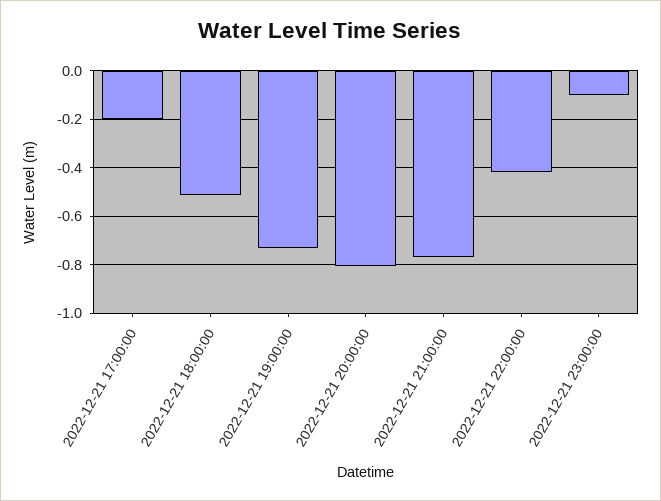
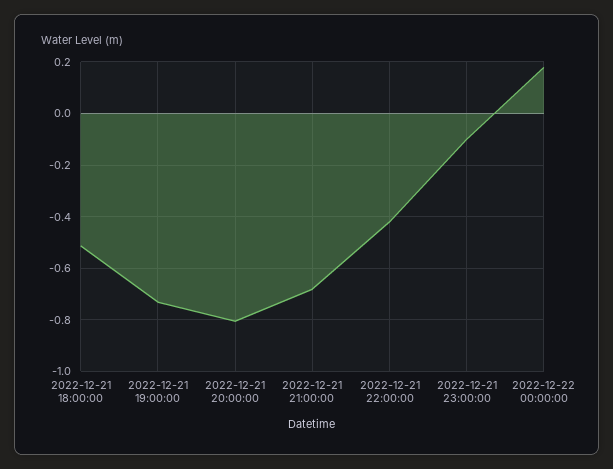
2022-12-21 17:00:00: -0.2 -> none
2022-12-21 21:00:00: -0.775 -> -0.675
2022-12-22 00:00:00: none -> 0.175

